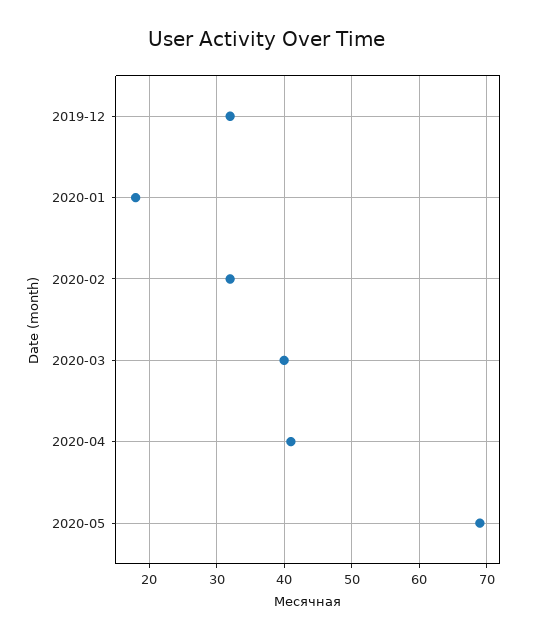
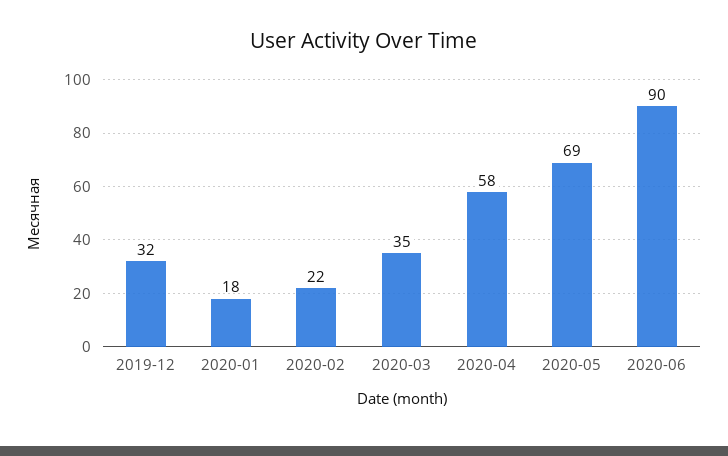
2020-02: 32 -> 22
2020-03: 40 -> 35
2020-04: 41 -> 58
2020-06: none -> 90

